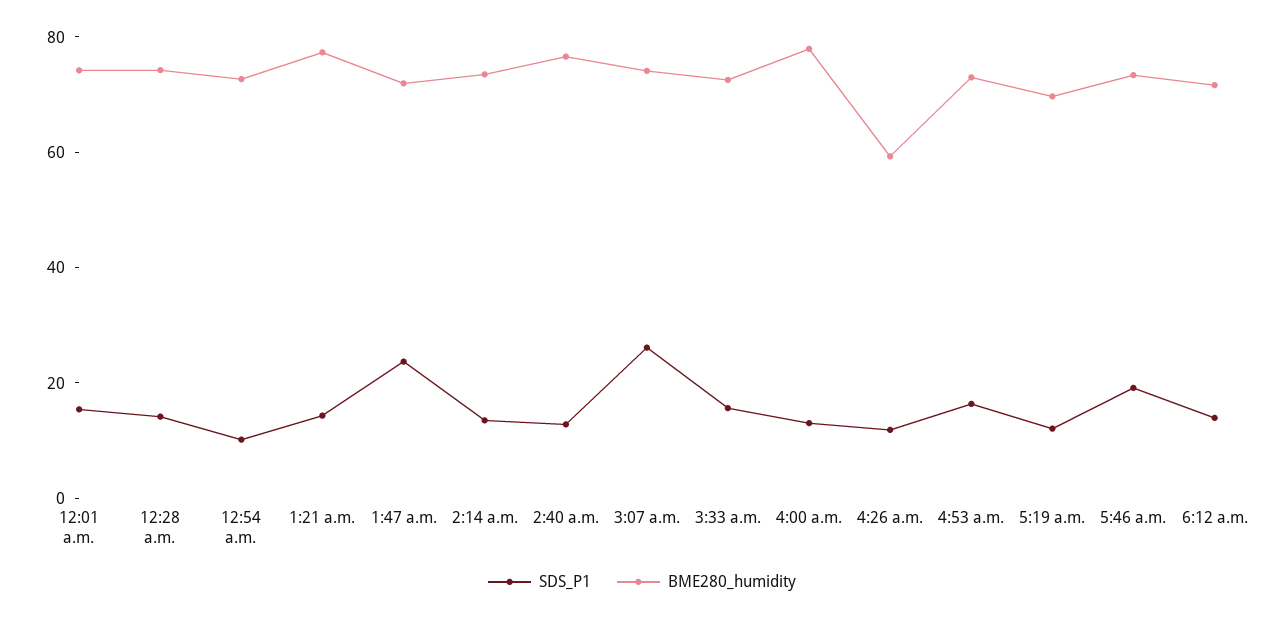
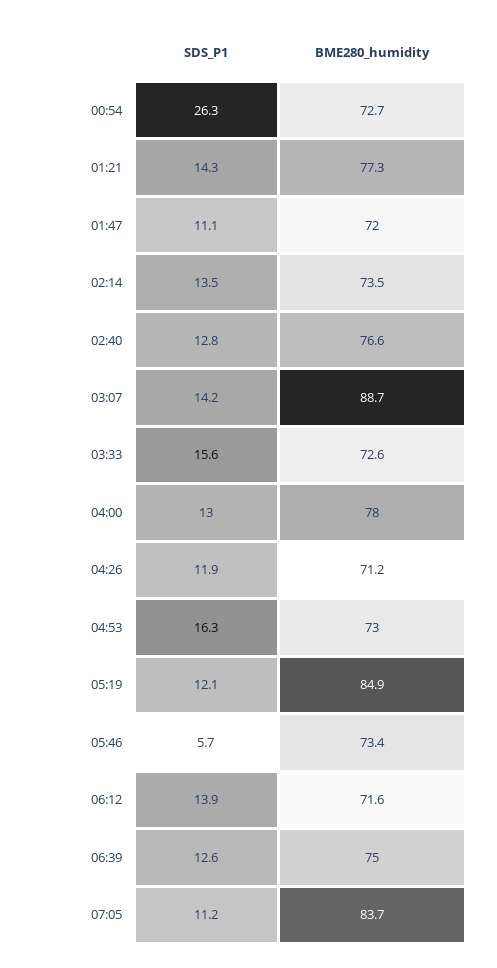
SDS_P1, 12:01 a.m.: 15 -> none
BME280_humidity, 12:01 a.m.: 75 -> none
SDS_P1, 12:28 a.m.: 15 -> none
BME280_humidity, 12:28 a.m.: 75 -> none
SDS_P1, 12:54 a.m.: 10 -> 26.3
SDS_P1, 1:47 a.m.: 25 -> 11.1
SDS_P1, 3:07 a.m.: 25 -> 14.2
BME280_humidity, 3:07 a.m.: 75 -> 88.7
BME280_humidity, 4:26 a.m.: 60 -> 71.2
BME280_humidity, 5:19 a.m.: 70 -> 84.9
SDS_P1, 5:46 a.m.: 20 -> 5.7
SDS_P1, 06:39: none -> 12.6
BME280_humidity, 06:39: none -> 75
SDS_P1, 07:05: none -> 11.2
BME280_humidity, 07:05: none -> 83.7

